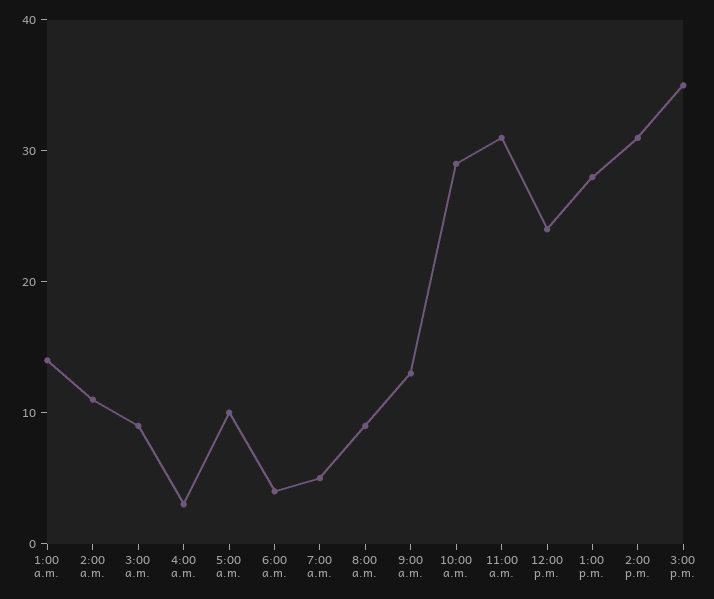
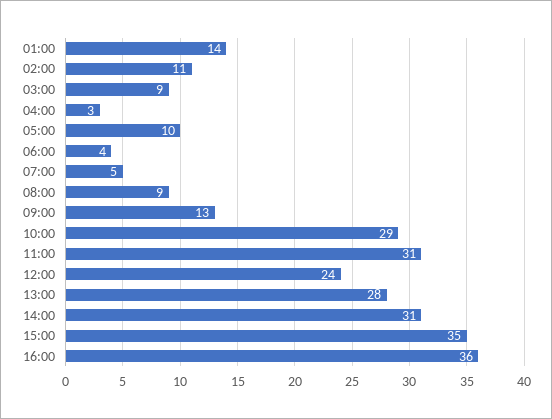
16:00: none -> 36

